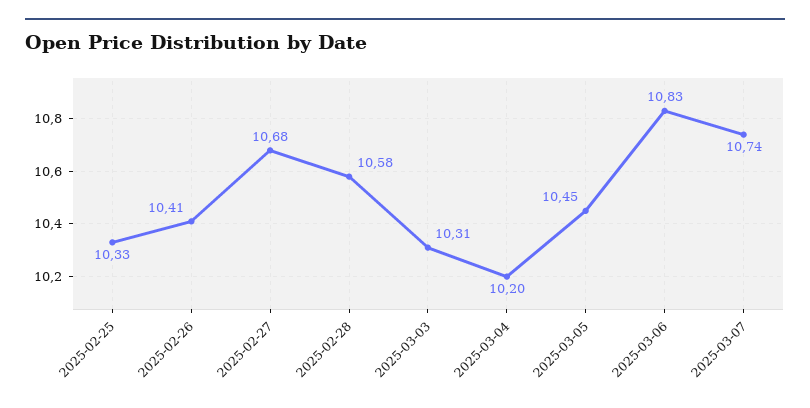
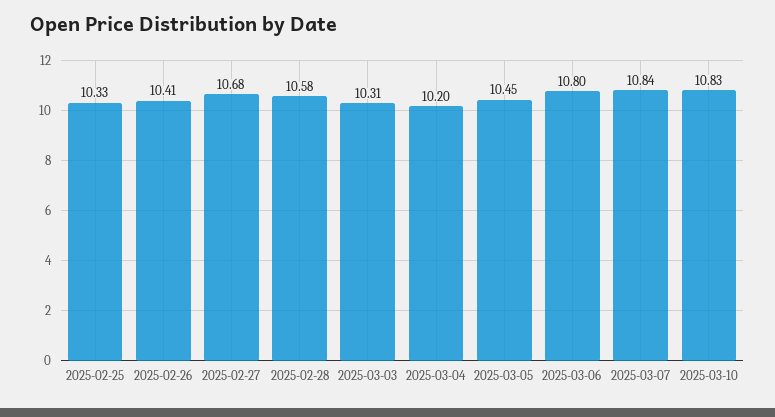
2025-03-06: 10.83 -> 10.8
2025-03-07: 10.74 -> 10.84
2025-03-10: none -> 10.83

